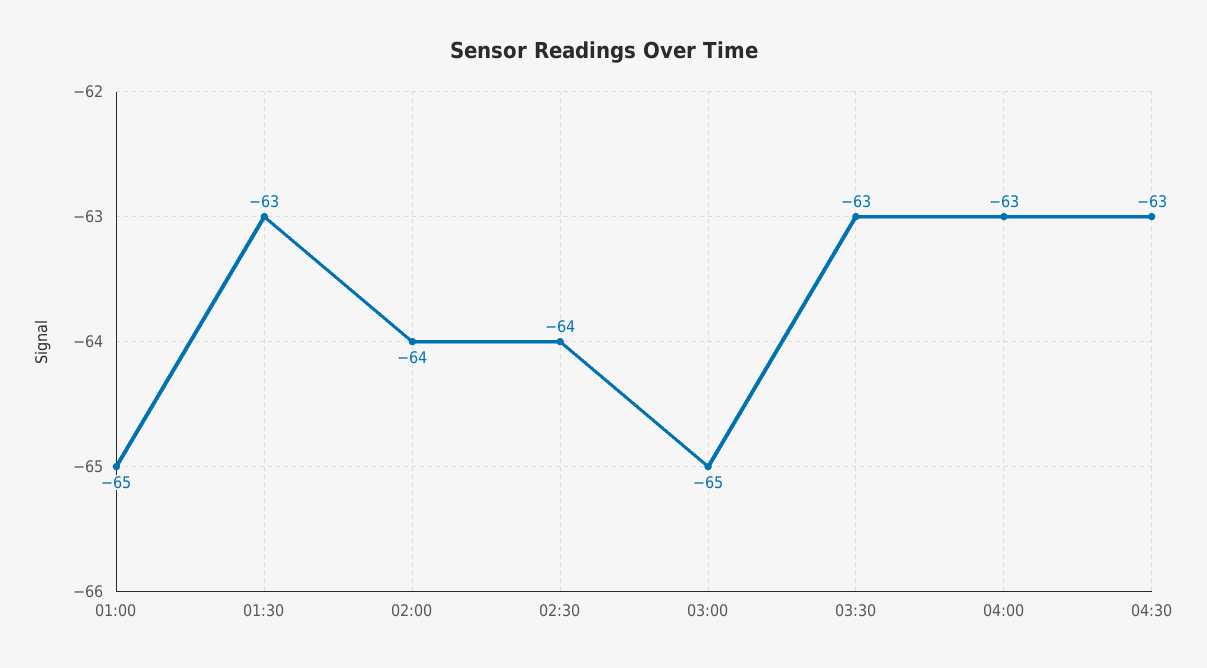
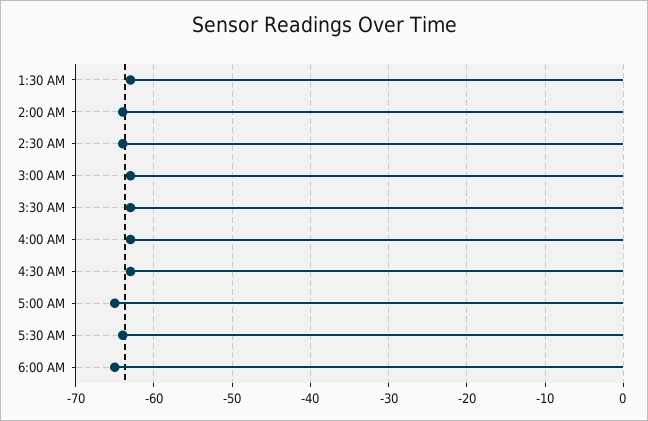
01:00: -65 -> none
03:00: -65 -> -63
5:00 AM: none -> -65
5:30 AM: none -> -64
6:00 AM: none -> -65

